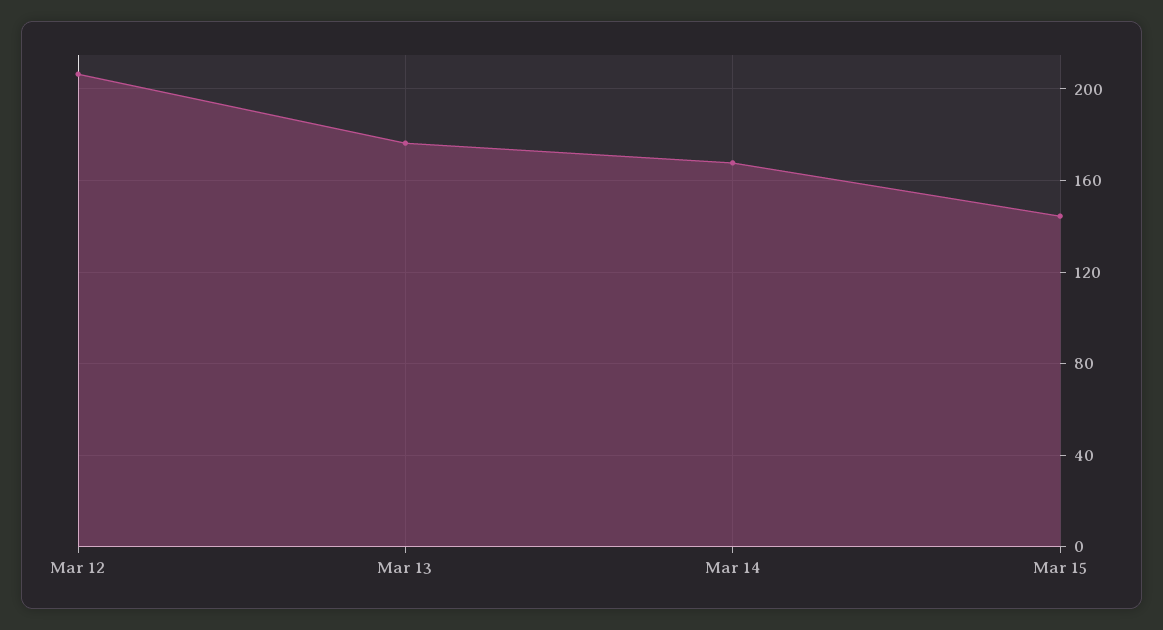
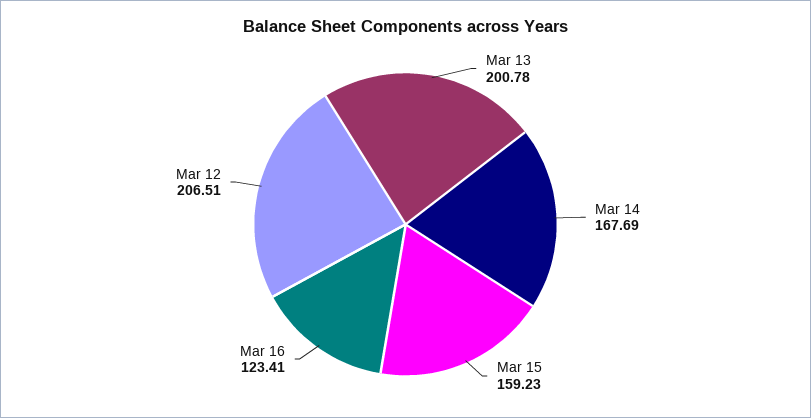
Mar 13: 175 -> 200.78
Mar 15: 145 -> 159.23
Mar 16: none -> 123.41

